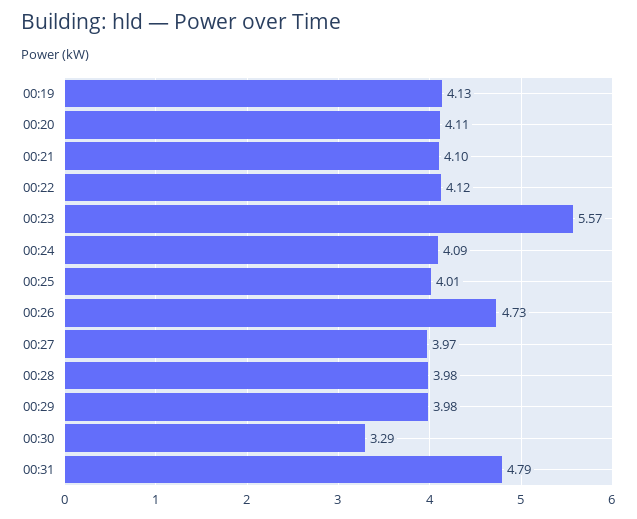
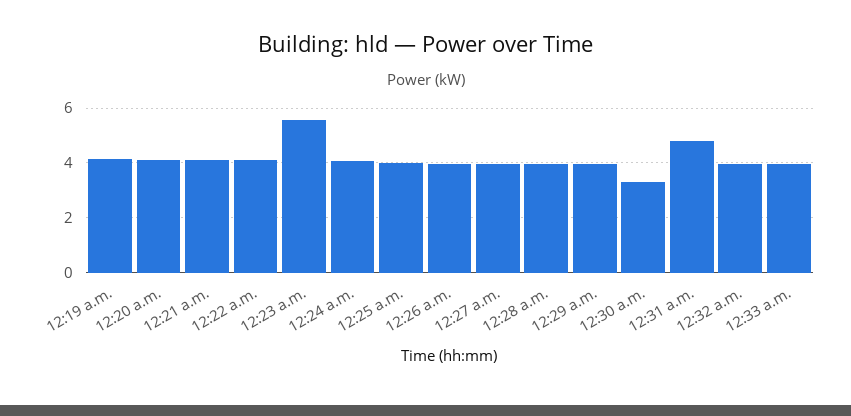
00:26: 4.73 -> 4
12:32 a.m.: none -> 4
12:33 a.m.: none -> 4

